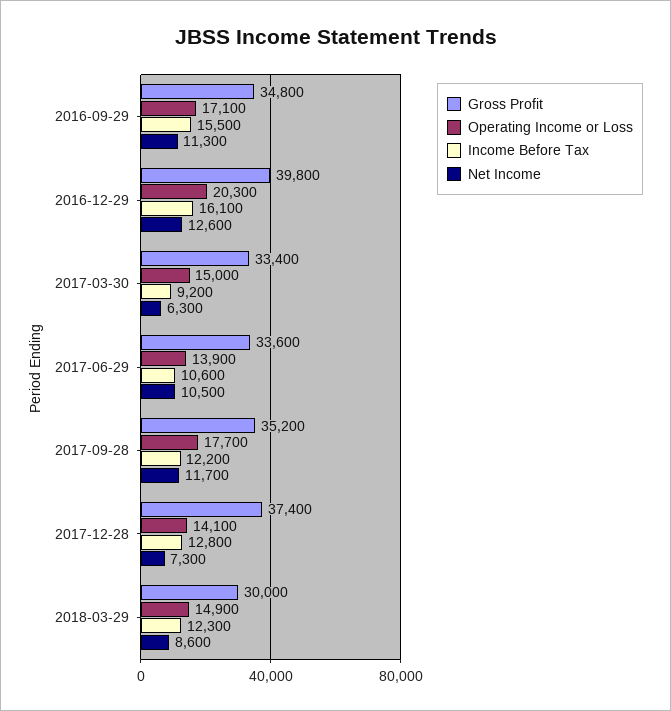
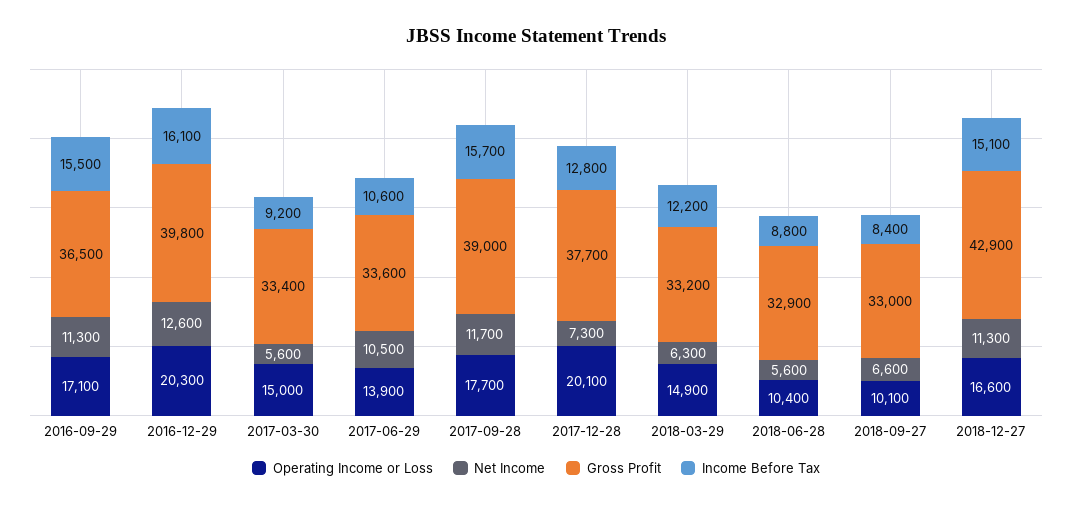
Gross Profit, 2016-09-29: 34800 -> 36500
Net Income, 2017-03-30: 6300 -> 5600
Gross Profit, 2017-09-28: 35200 -> 39000
Income Before Tax, 2017-09-28: 12200 -> 15700
Gross Profit, 2017-12-28: 37400 -> 37700
Operating Income or Loss, 2017-12-28: 14100 -> 20100
Gross Profit, 2018-03-29: 30000 -> 33200
Income Before Tax, 2018-03-29: 12300 -> 12200
Net Income, 2018-03-29: 8600 -> 6300
Operating Income or Loss, 2018-06-28: none -> 10400
Net Income, 2018-06-28: none -> 5600
Gross Profit, 2018-06-28: none -> 32900
Income Before Tax, 2018-06-28: none -> 8800
Operating Income or Loss, 2018-09-27: none -> 10100
Net Income, 2018-09-27: none -> 6600
Gross Profit, 2018-09-27: none -> 33000
Income Before Tax, 2018-09-27: none -> 8400
Operating Income or Loss, 2018-12-27: none -> 16600
Net Income, 2018-12-27: none -> 11300
Gross Profit, 2018-12-27: none -> 42900
Income Before Tax, 2018-12-27: none -> 15100

